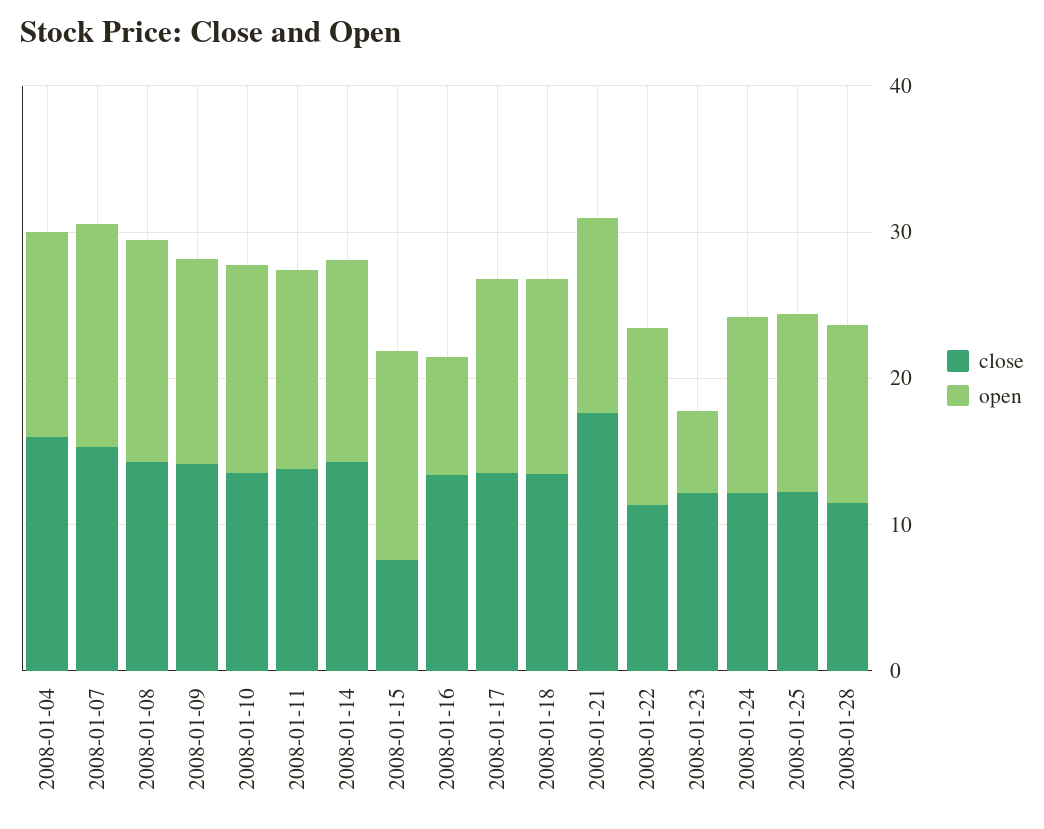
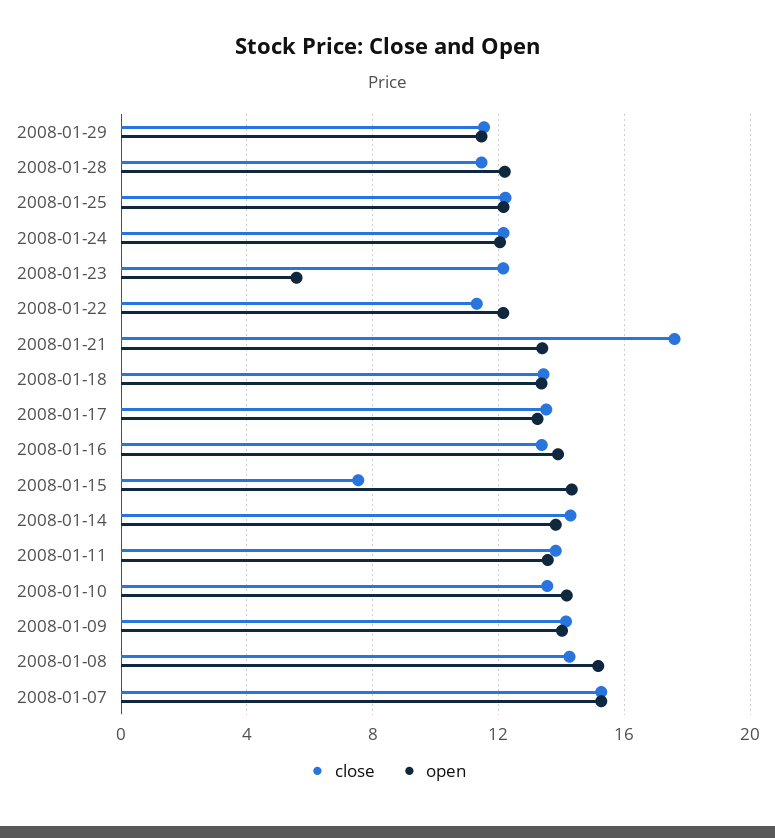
close, 2008-01-04: 16 -> none
open, 2008-01-04: 14 -> none
open, 2008-01-16: 8 -> 14
close, 2008-01-29: none -> 11.5
open, 2008-01-29: none -> 11.5

